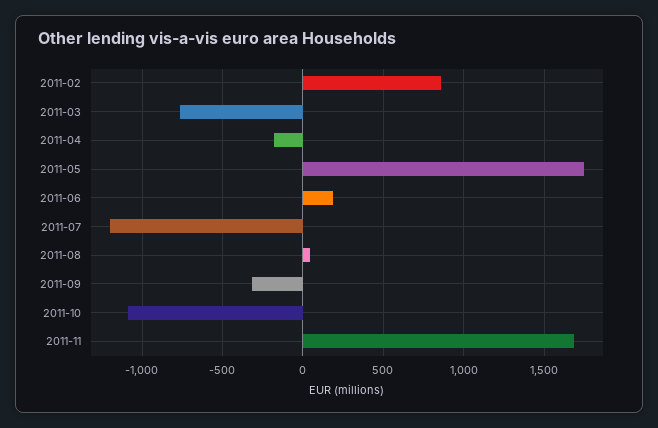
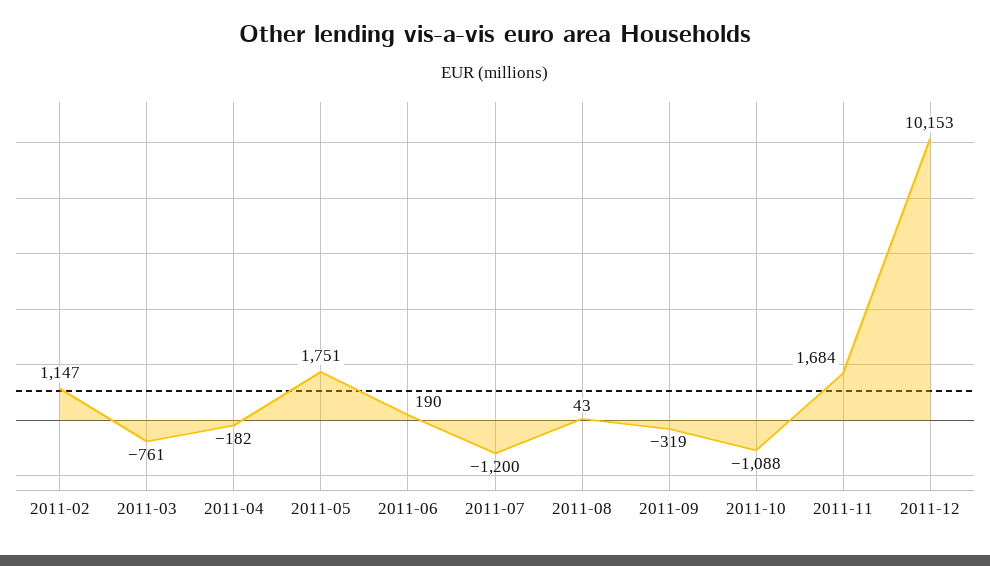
2011-02: 850 -> 1147
2011-12: none -> 10153

